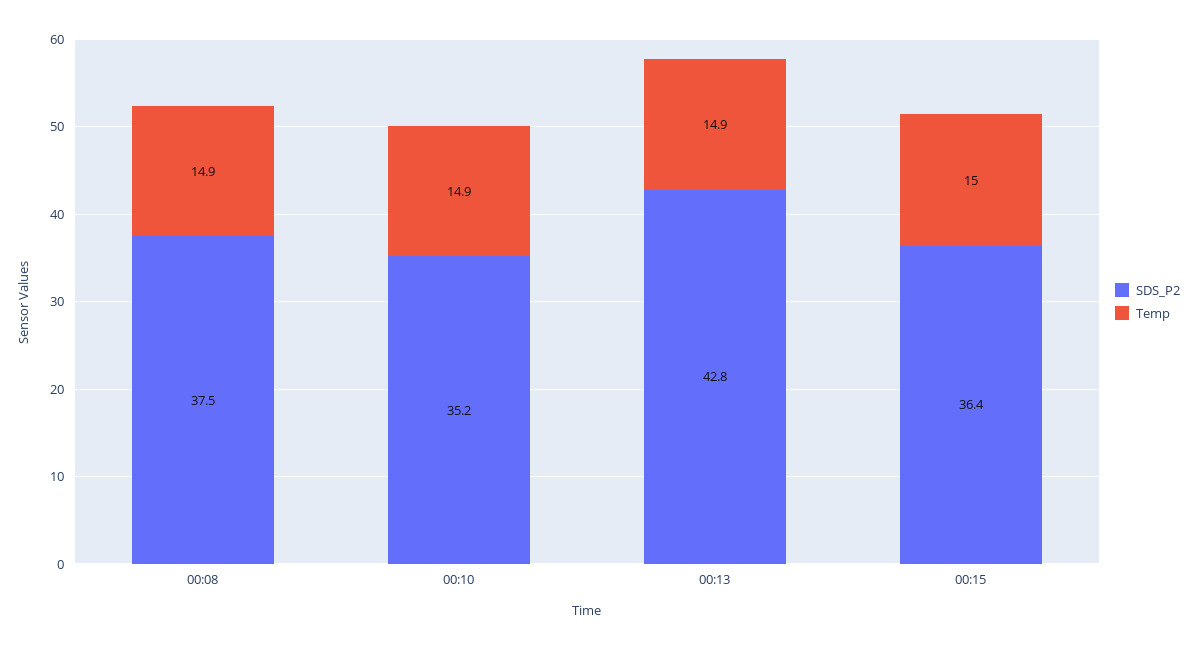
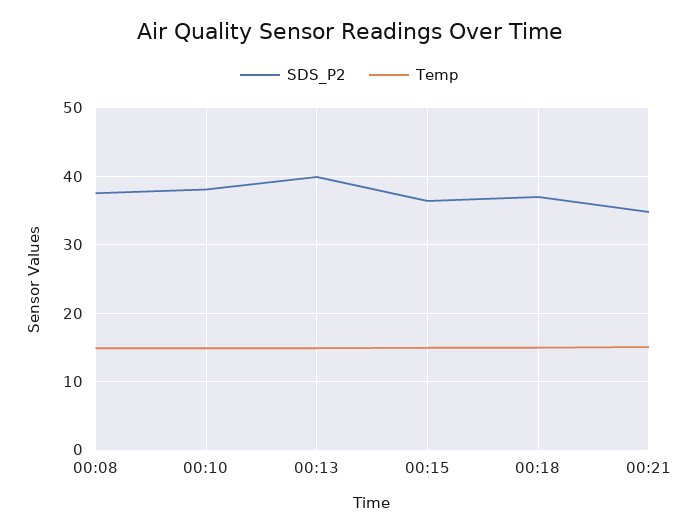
SDS_P2, 00:10: 35.2 -> 38
SDS_P2, 00:13: 42.8 -> 40
SDS_P2, 00:18: none -> 37
Temp, 00:18: none -> 15
SDS_P2, 00:21: none -> 35
Temp, 00:21: none -> 15

